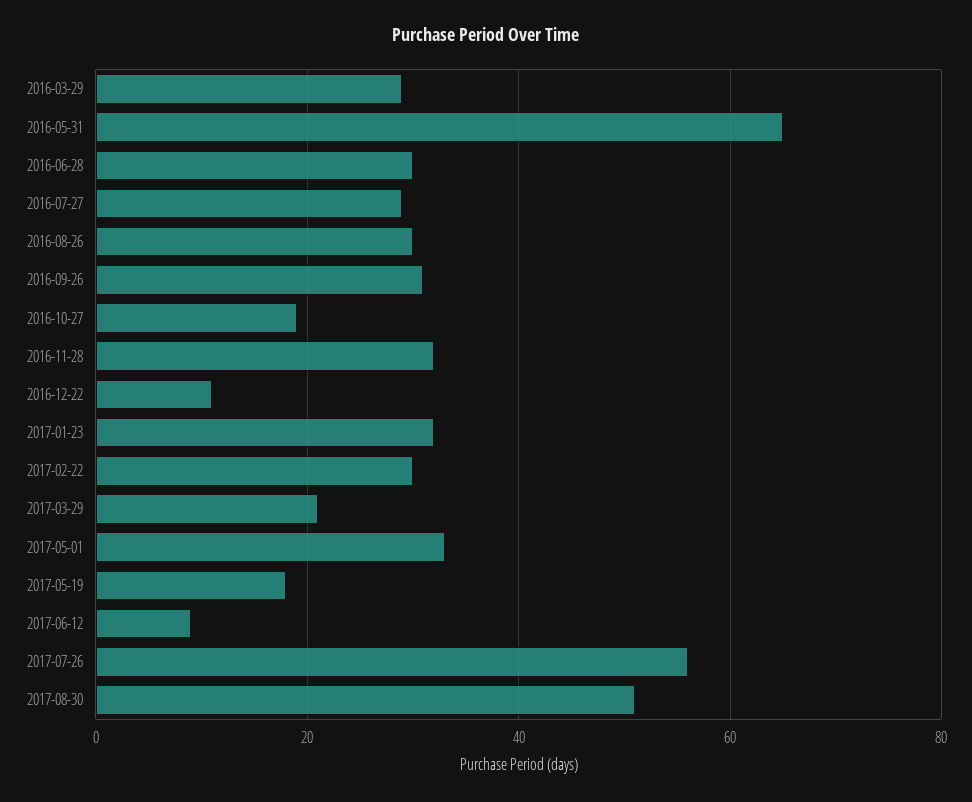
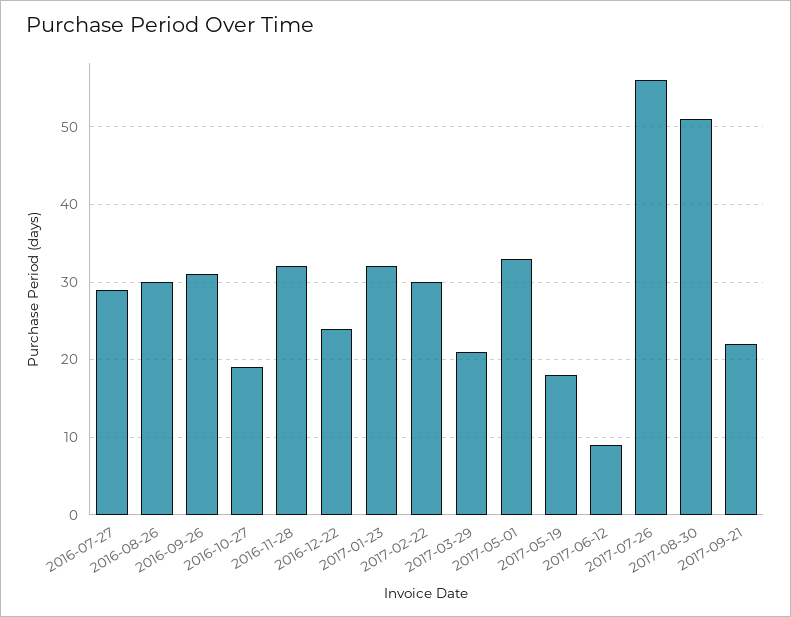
2016-03-29: 30 -> none
2016-05-31: 65 -> none
2016-06-28: 30 -> none
2016-12-22: 10 -> 24
2017-09-21: none -> 22

